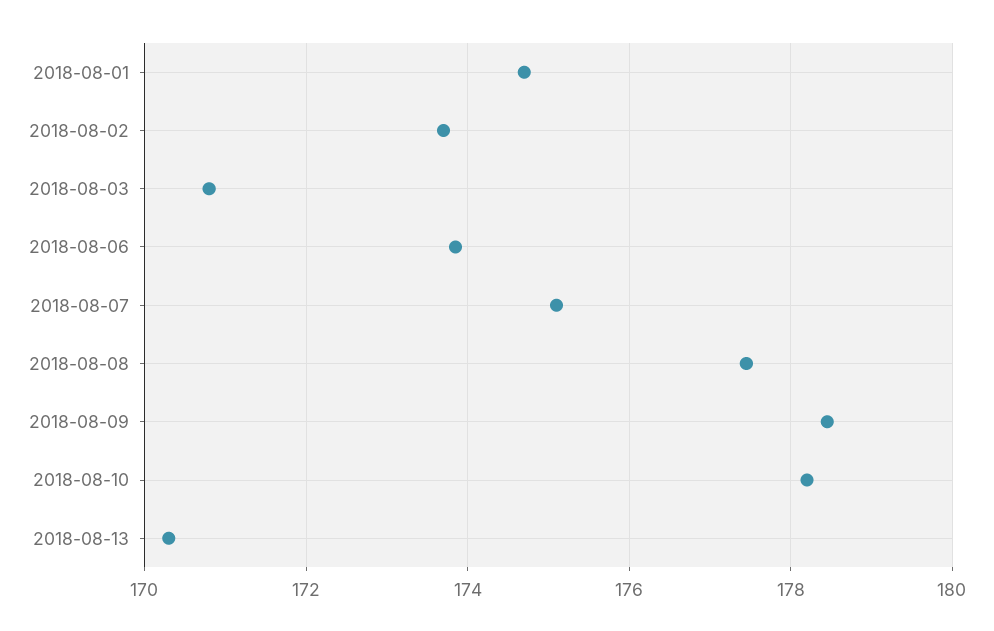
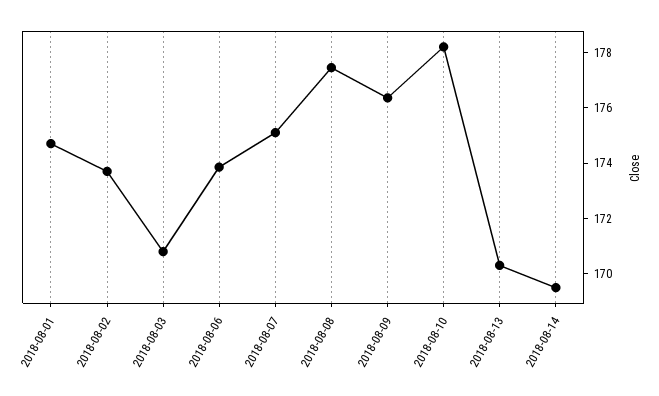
2018-08-09: 178.4 -> 176.5
2018-08-14: none -> 169.5

